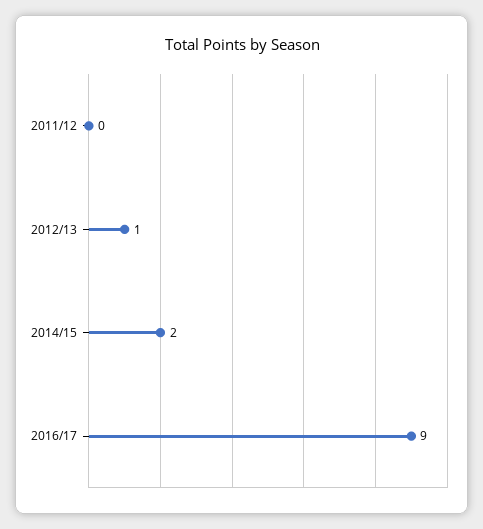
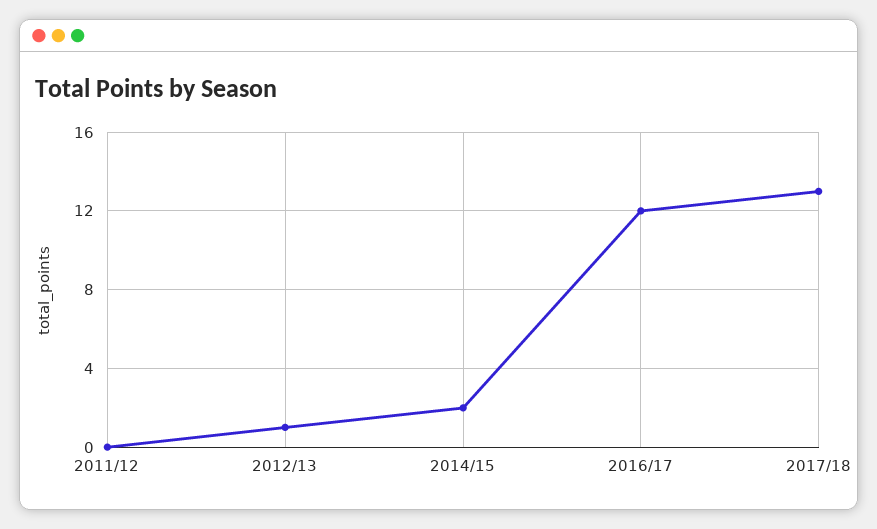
2016/17: 9 -> 12
2017/18: none -> 13

